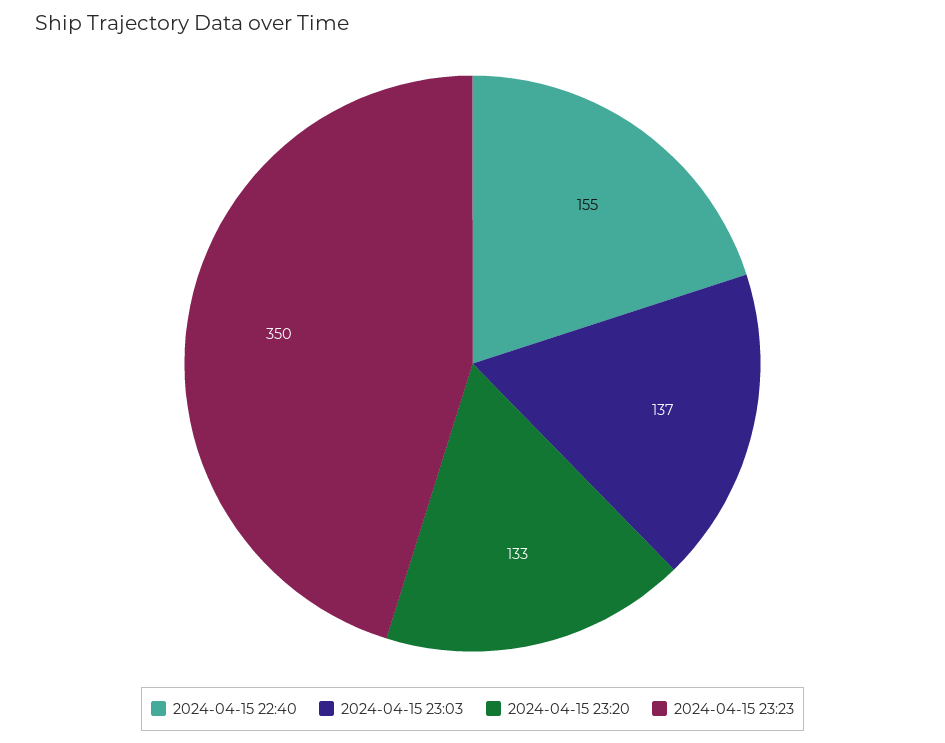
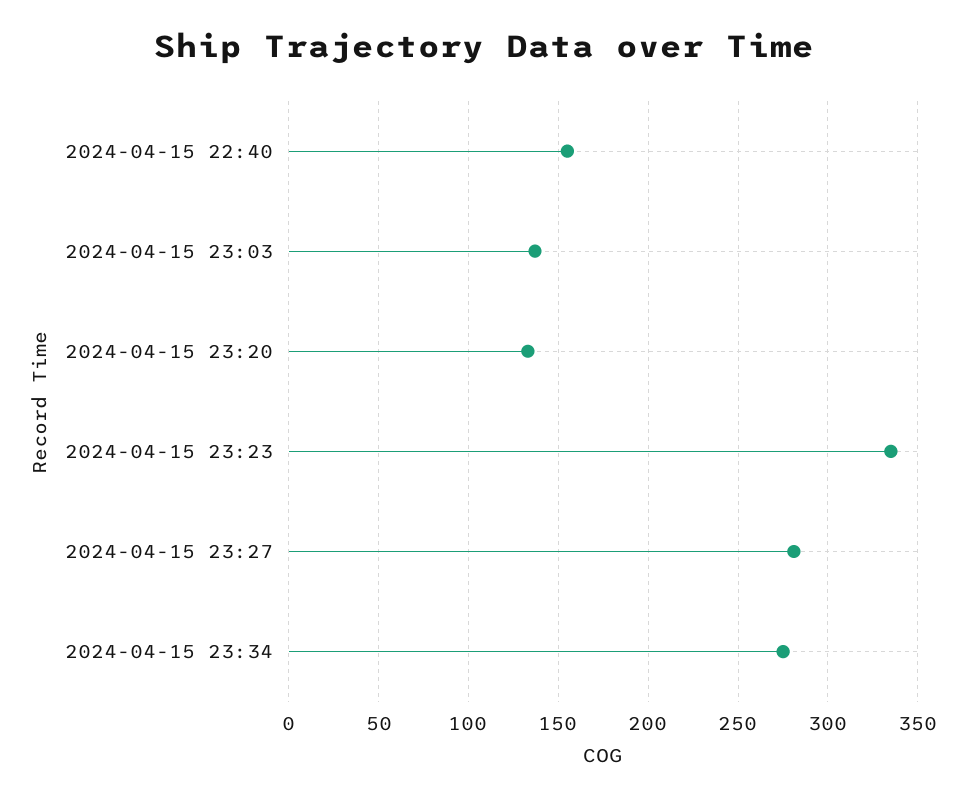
2024-04-15 23:23: 350 -> 335
2024-04-15 23:27: none -> 280
2024-04-15 23:34: none -> 275

